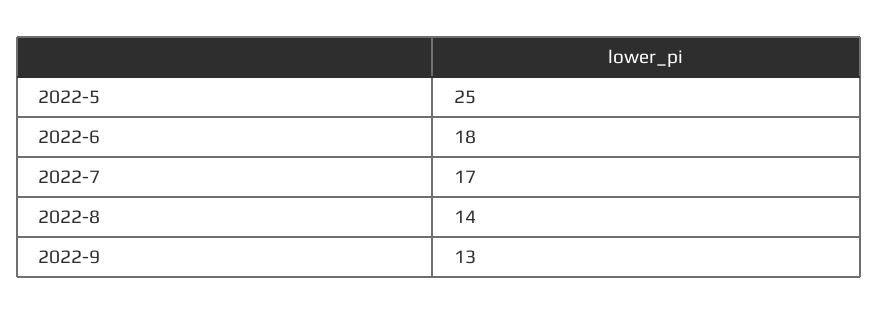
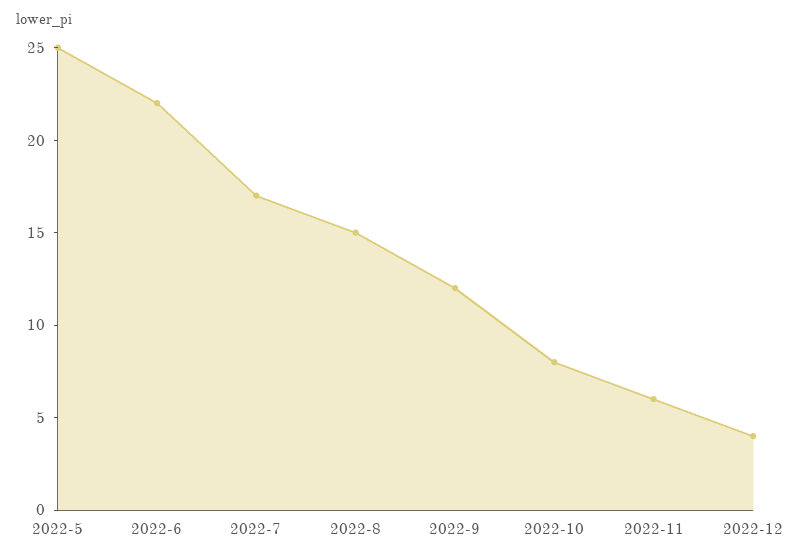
2022-6: 18 -> 22
2022-8: 14 -> 15
2022-9: 13 -> 12
2022-10: none -> 8
2022-11: none -> 6
2022-12: none -> 4

